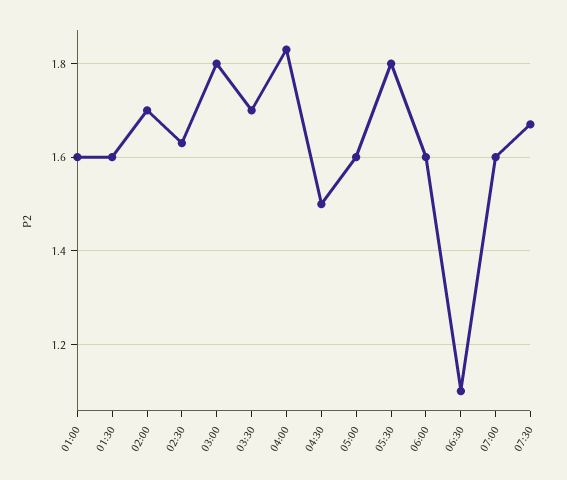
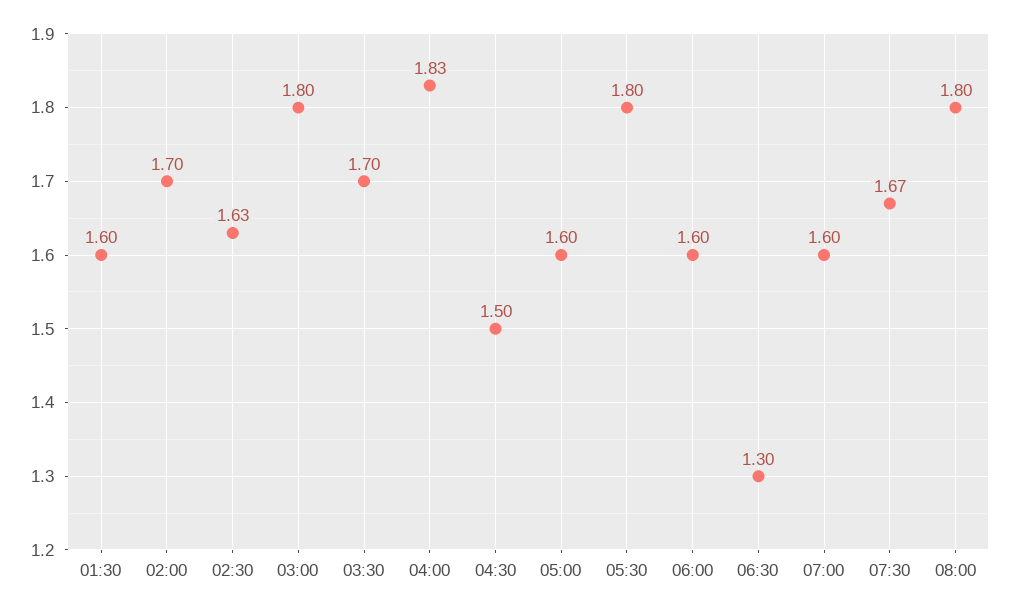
01:00: 1.6 -> none
06:30: 1.1 -> 1.3
08:00: none -> 1.8

